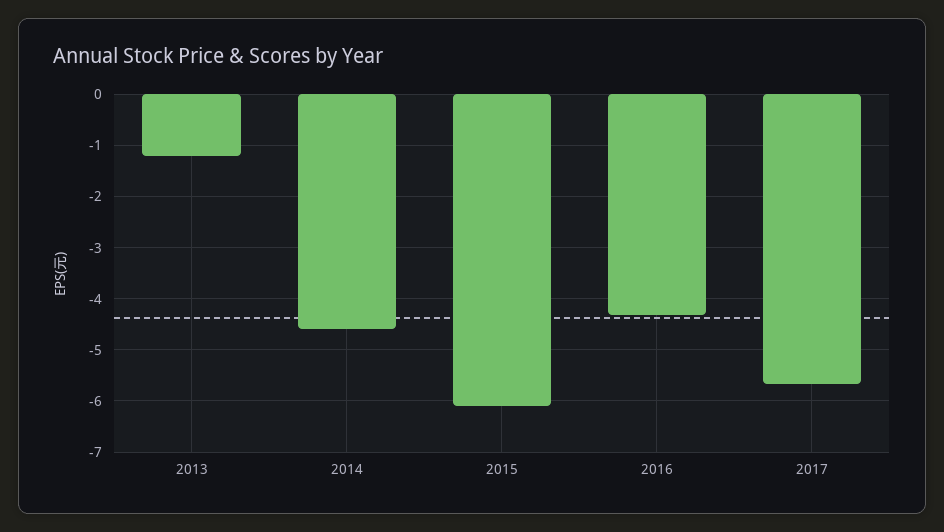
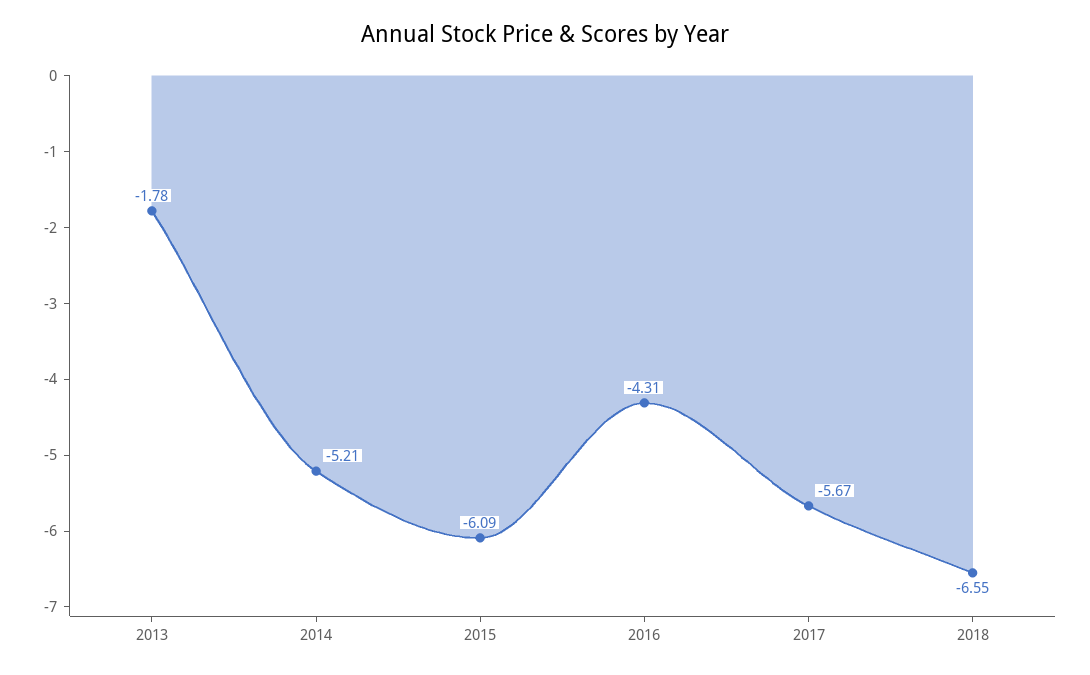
2013: -1.2 -> -1.78
2014: -4.6 -> -5.21
2018: none -> -6.55

